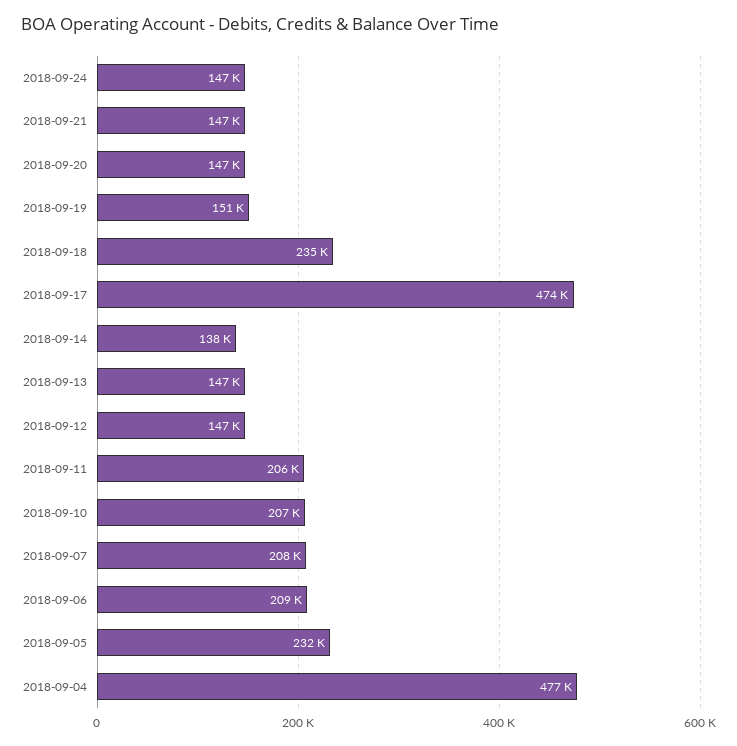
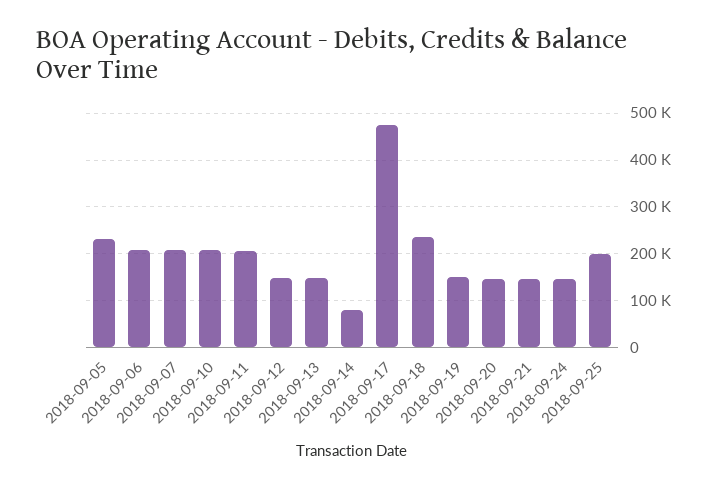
2018-09-14: 138000 -> 80000
2018-09-04: 477000 -> none
2018-09-25: none -> 200000

